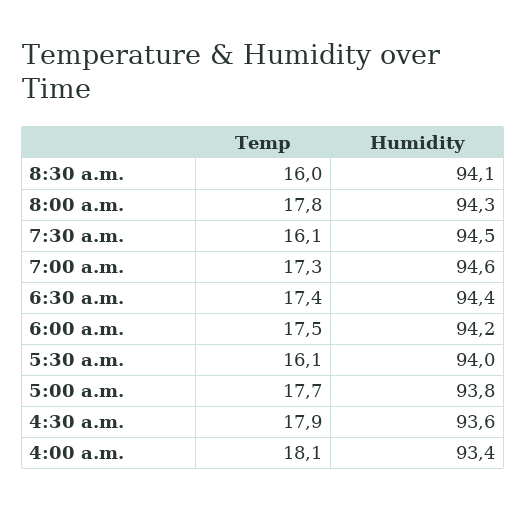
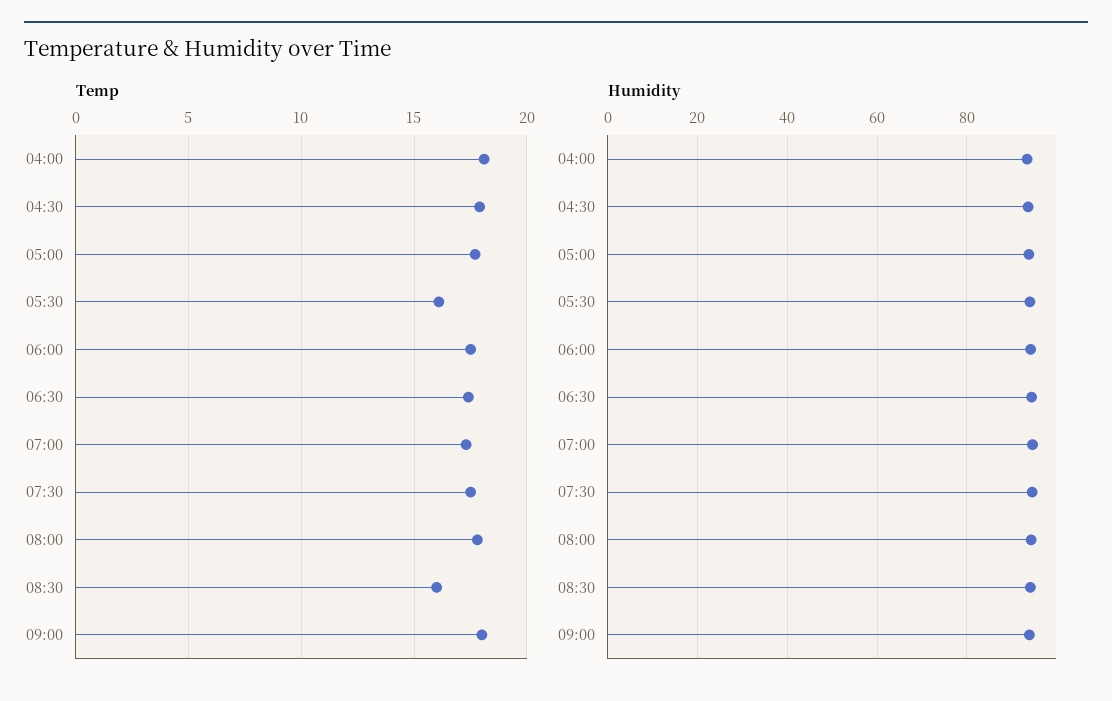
Temp, 7:30 a.m.: 16.1 -> 17.5
Temp, 09:00: none -> 18
Humidity, 09:00: none -> 94

